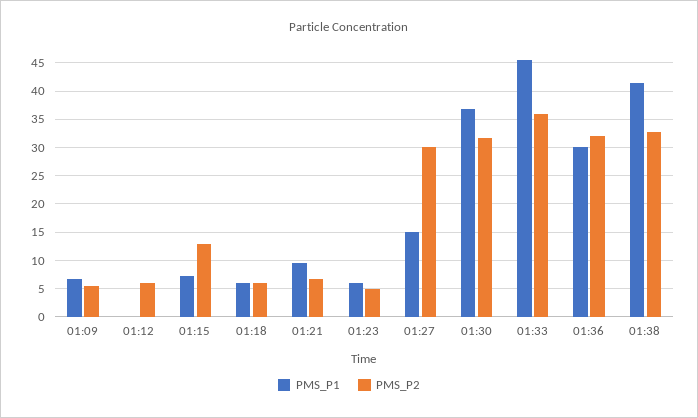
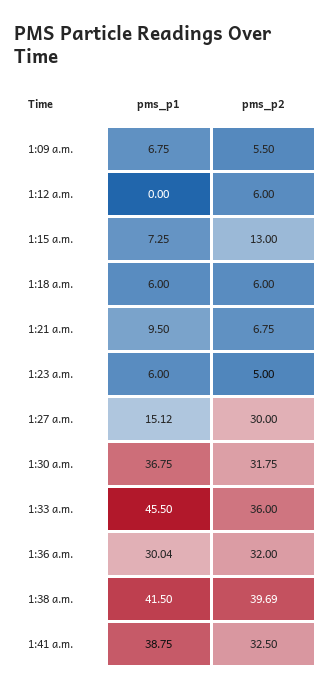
PMS_P2, 01:38: 32.5 -> 39.69
PMS_P1, 1:41 a.m.: none -> 38.75
PMS_P2, 1:41 a.m.: none -> 32.5

